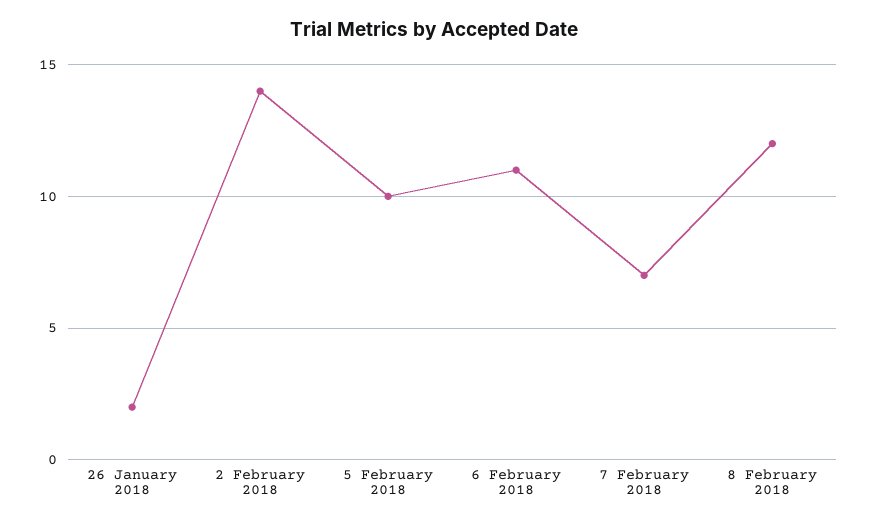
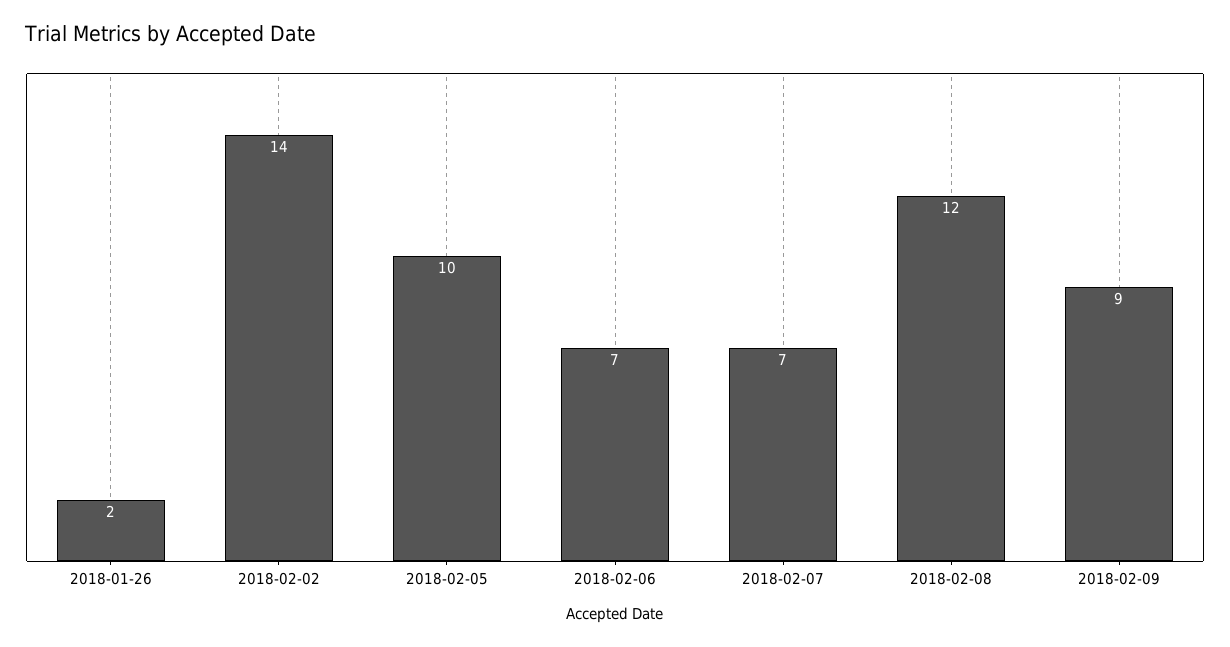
6 February 2018: 11 -> 7
2018-02-09: none -> 9

